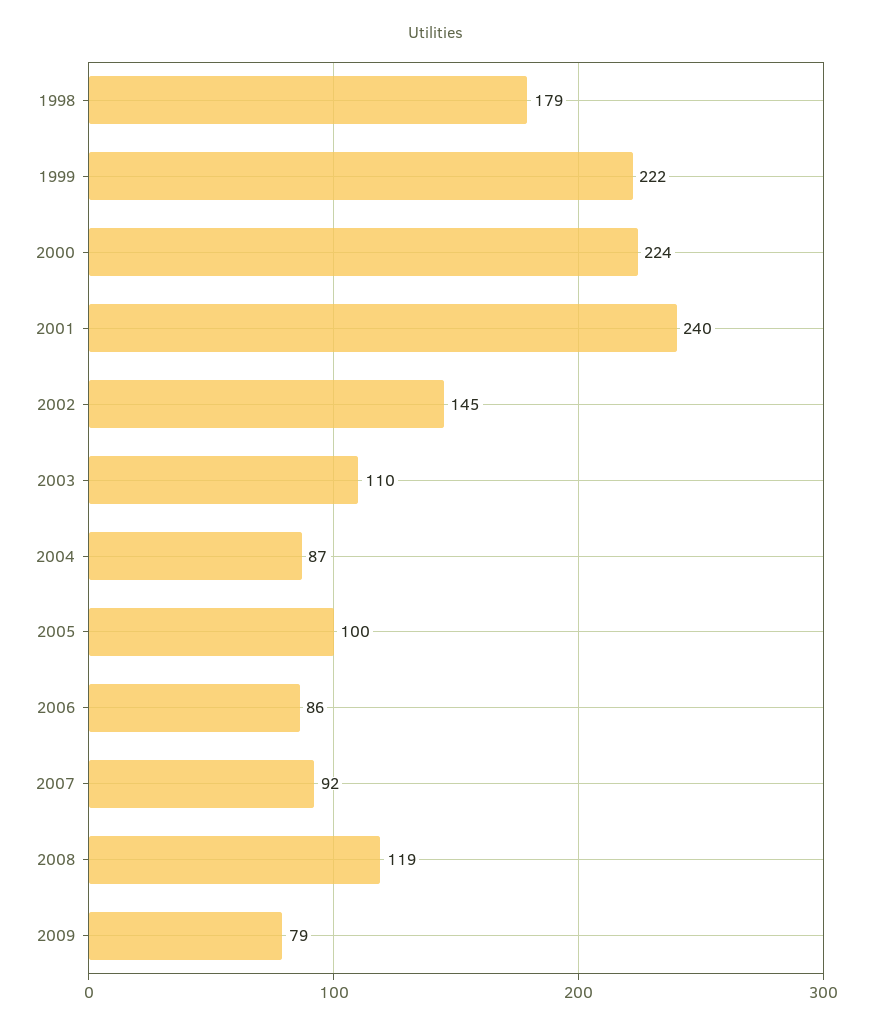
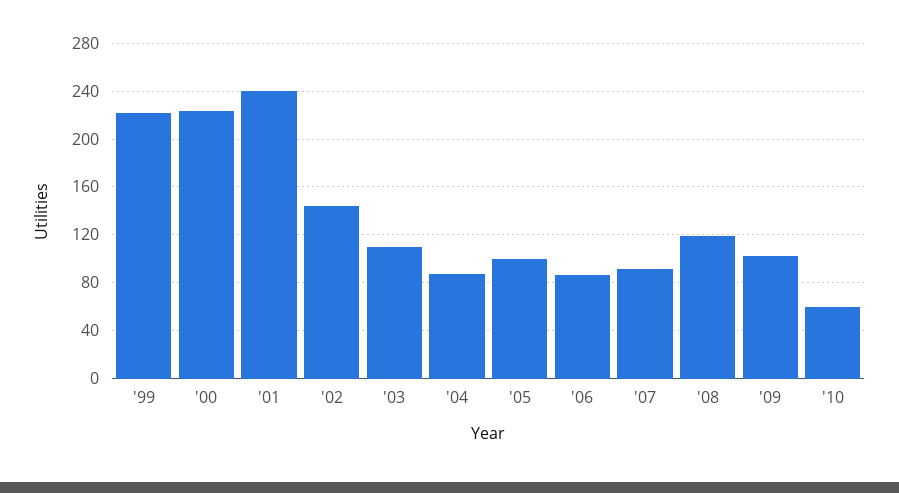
1998: 179 -> none
2009: 79 -> 100
'10: none -> 60

